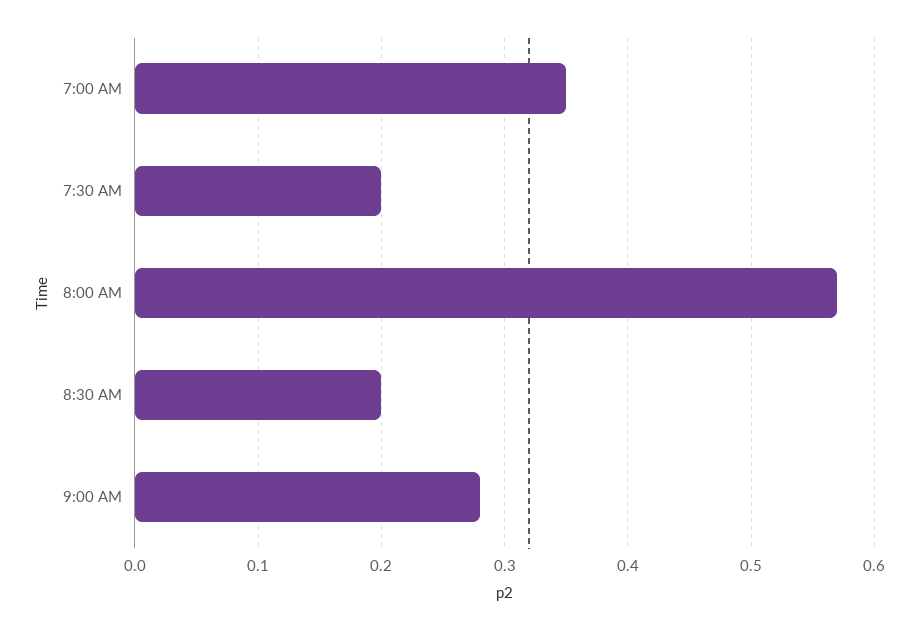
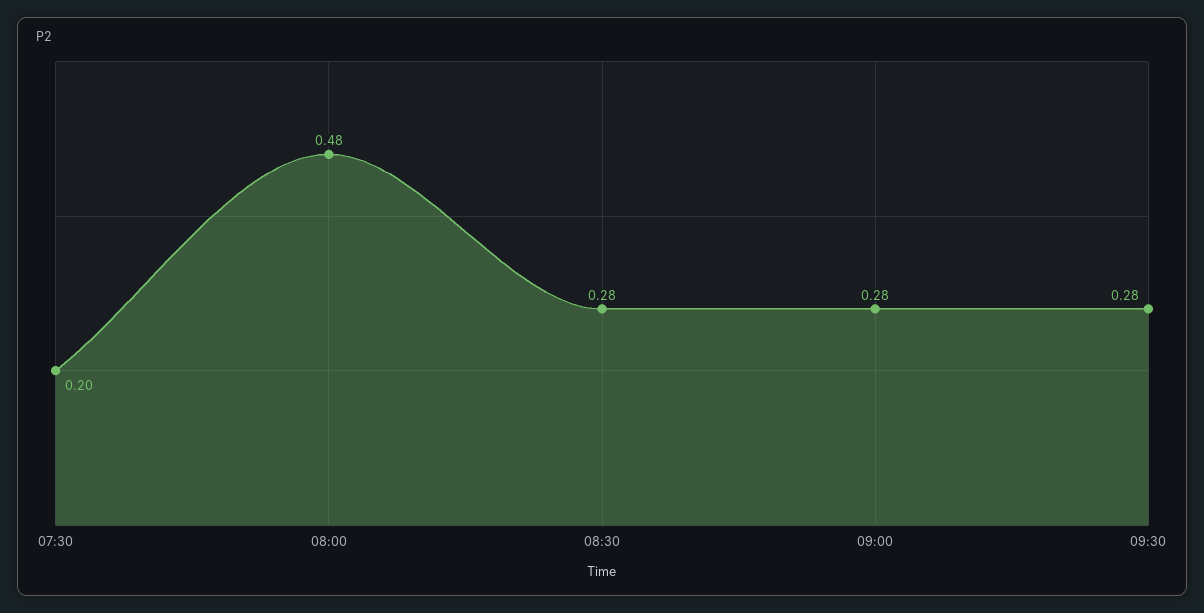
7:00 AM: 0.35 -> none
8:00 AM: 0.57 -> 0.48
8:30 AM: 0.2 -> 0.28
09:30: none -> 0.28

